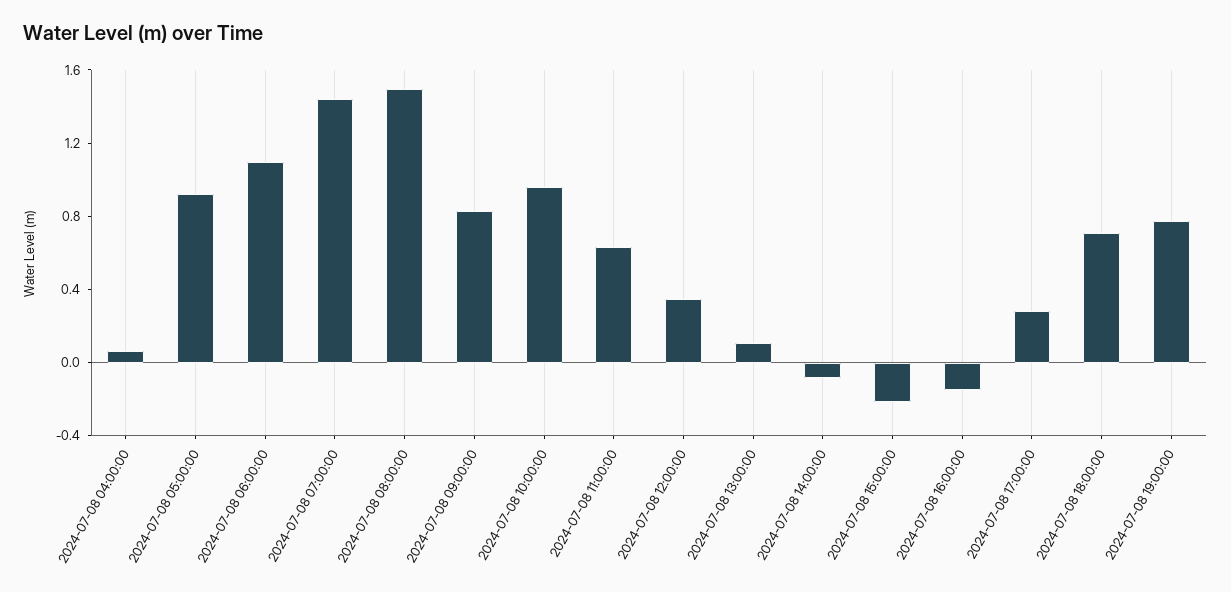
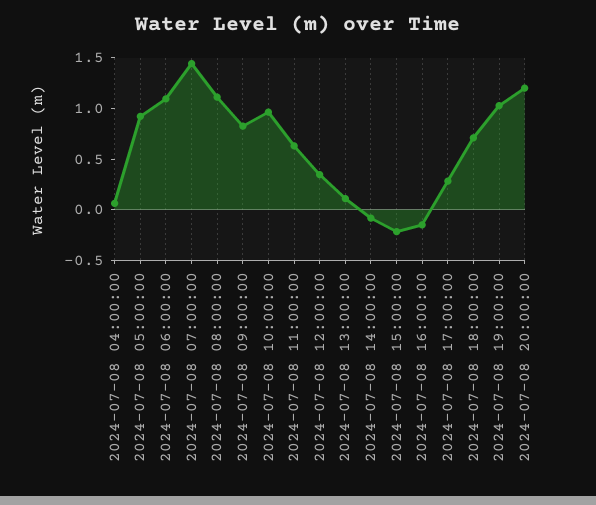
2024-07-08 08:00:00: 1.5 -> 1.1
2024-07-08 19:00:00: 0.8 -> 1
2024-07-08 20:00:00: none -> 1.2

